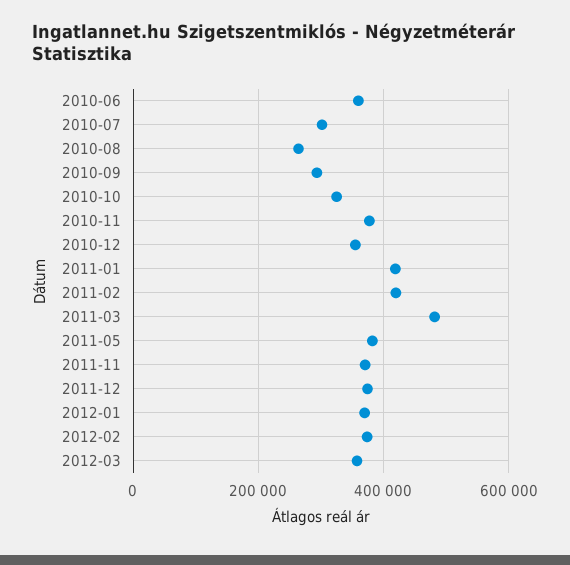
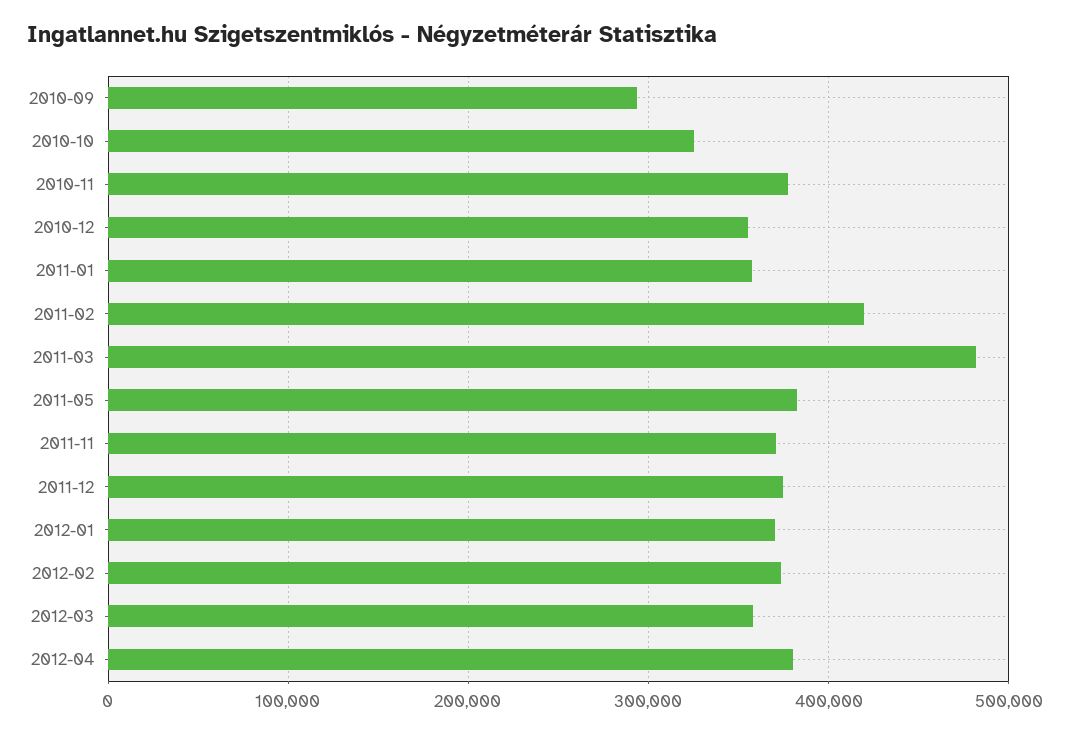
2010-06: 360000 -> none
2010-07: 300000 -> none
2010-08: 260000 -> none
2011-01: 420000 -> 360000
2012-04: none -> 380000

